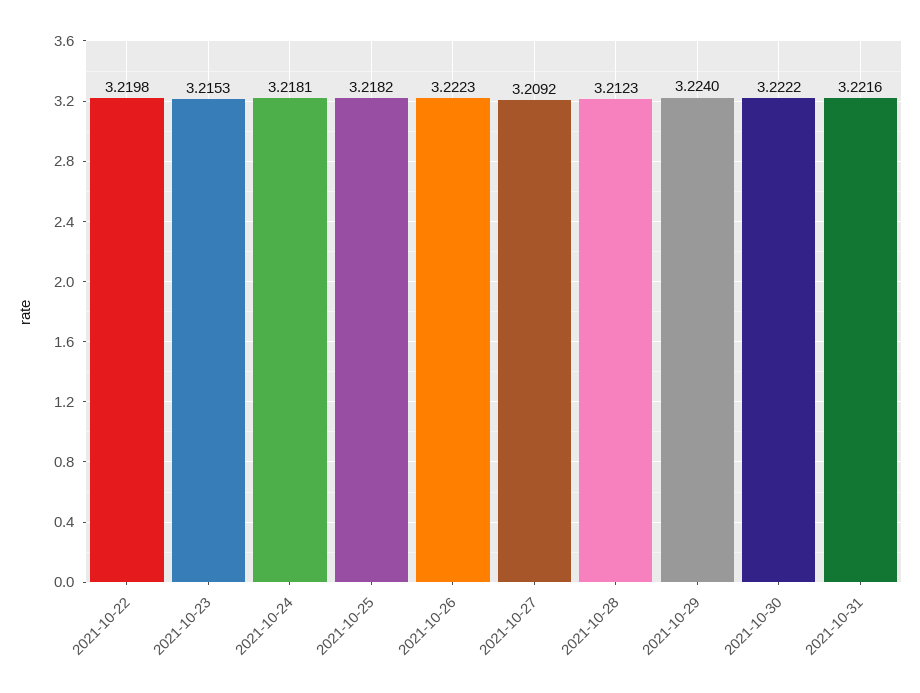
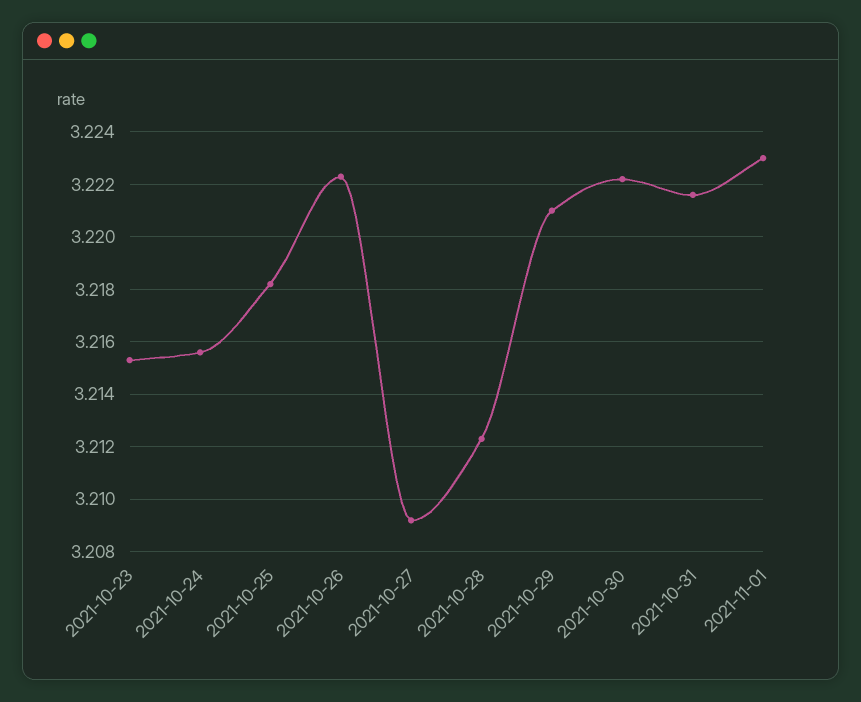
2021-10-22: 3.2198 -> none
2021-10-24: 3.2181 -> 3.2155
2021-10-29: 3.224 -> 3.221
2021-11-01: none -> 3.223

